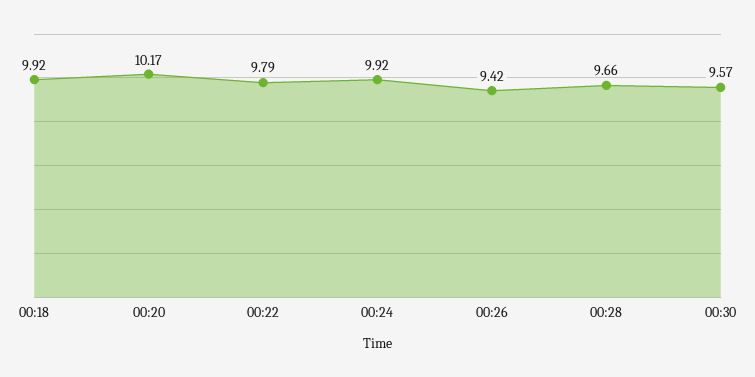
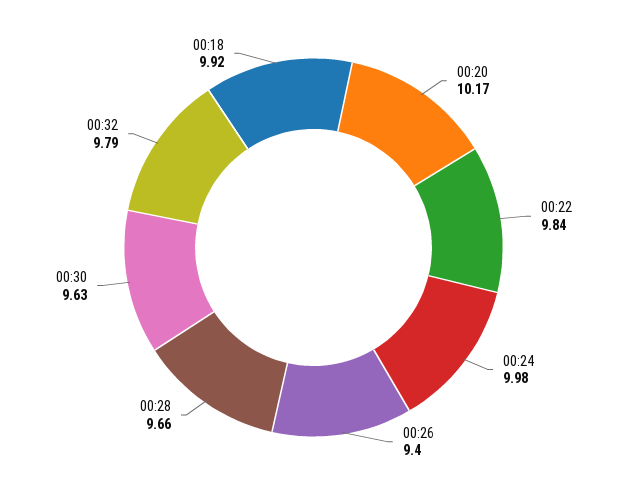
00:22: 9.79 -> 9.84
00:24: 9.92 -> 9.98
00:26: 9.42 -> 9.4
00:30: 9.57 -> 9.63
00:32: none -> 9.79

